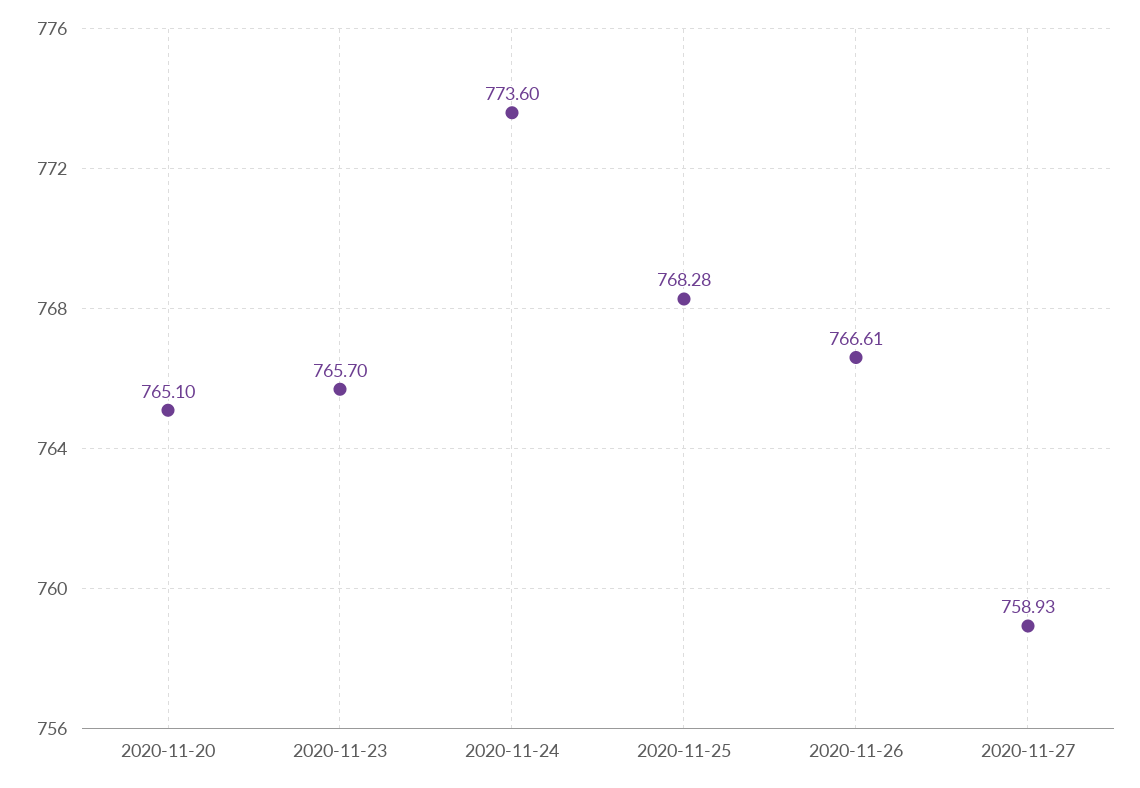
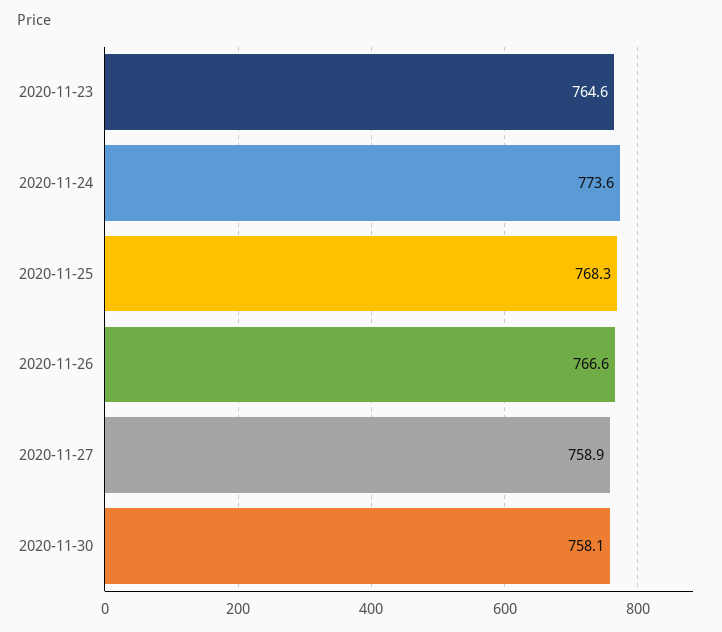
2020-11-20: 765.1 -> none
2020-11-23: 765.7 -> 764.6
2020-11-30: none -> 758.1

